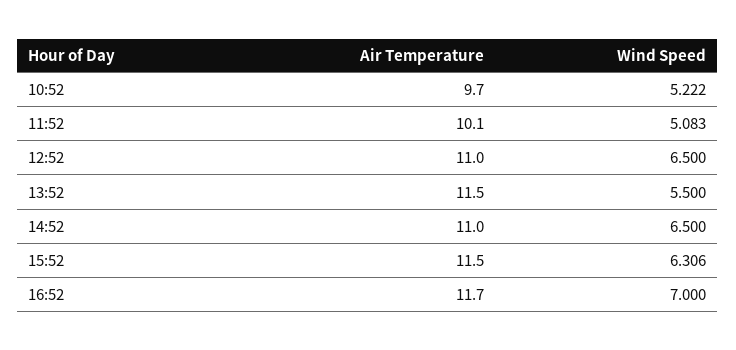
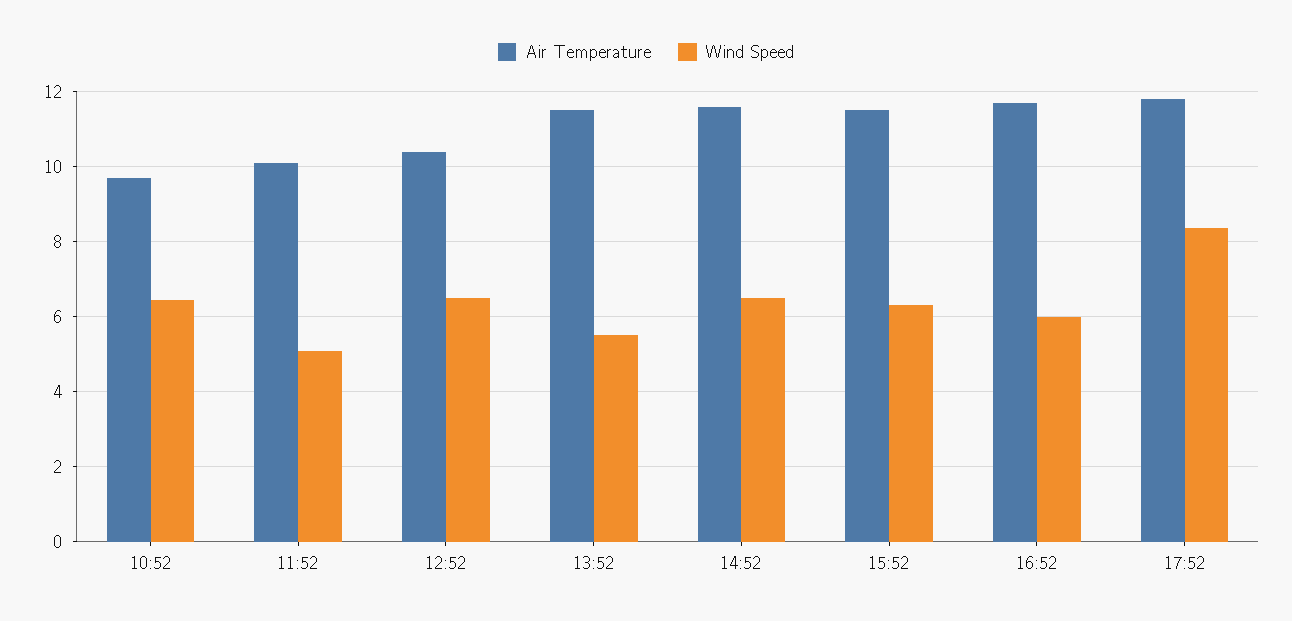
Wind Speed, 10:52: 5.222 -> 6.4
Air Temperature, 12:52: 11 -> 10.4
Air Temperature, 14:52: 11 -> 11.6
Wind Speed, 16:52: 7 -> 6
Air Temperature, 17:52: none -> 11.8
Wind Speed, 17:52: none -> 8.4

